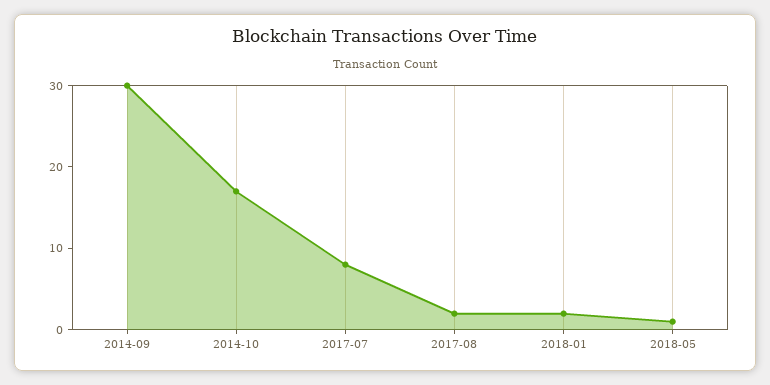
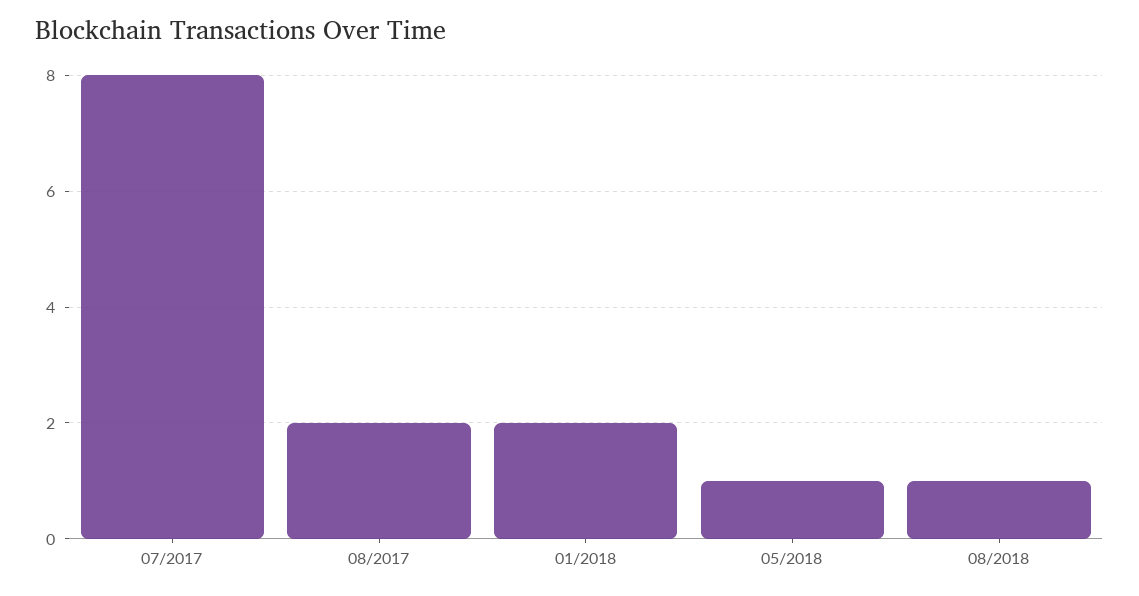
2014-09: 30 -> none
2014-10: 17 -> none
08/2018: none -> 1

